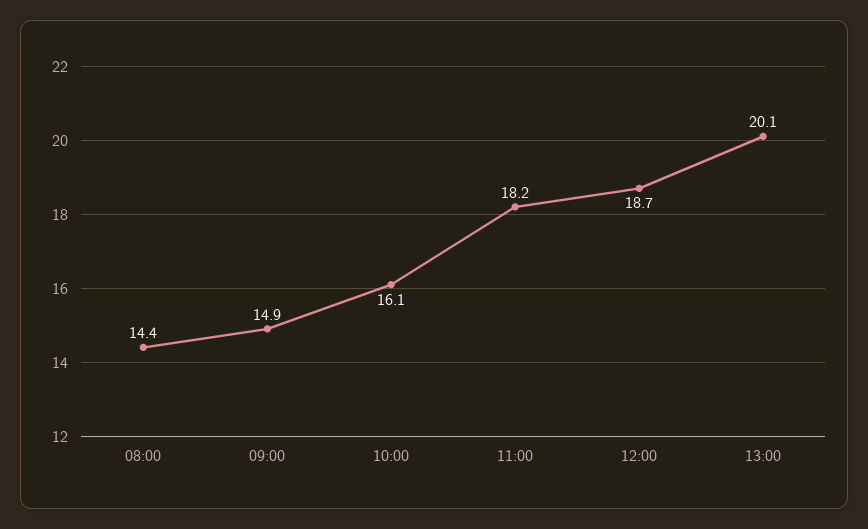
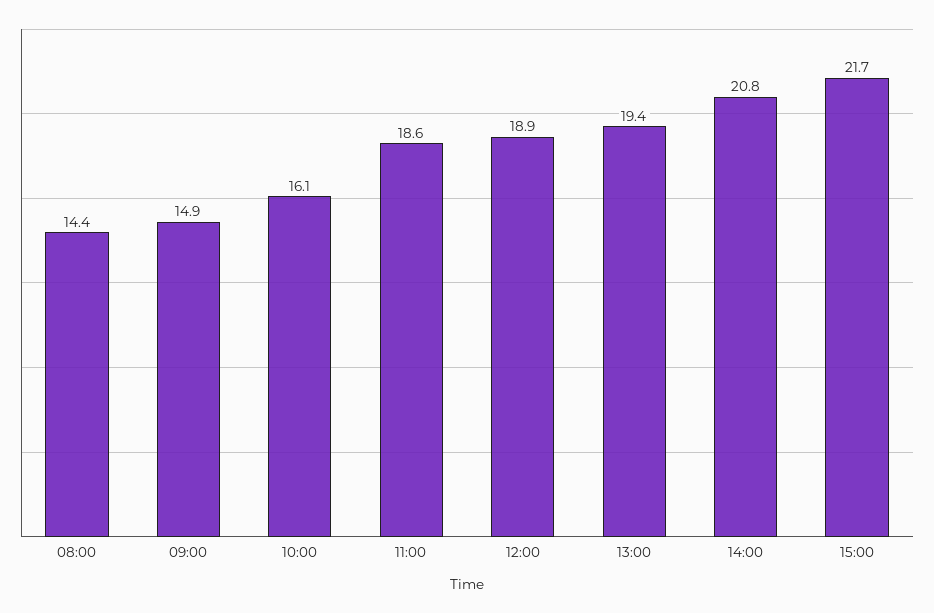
11:00: 18.2 -> 18.6
12:00: 18.7 -> 18.9
13:00: 20.1 -> 19.4
14:00: none -> 20.8
15:00: none -> 21.7

